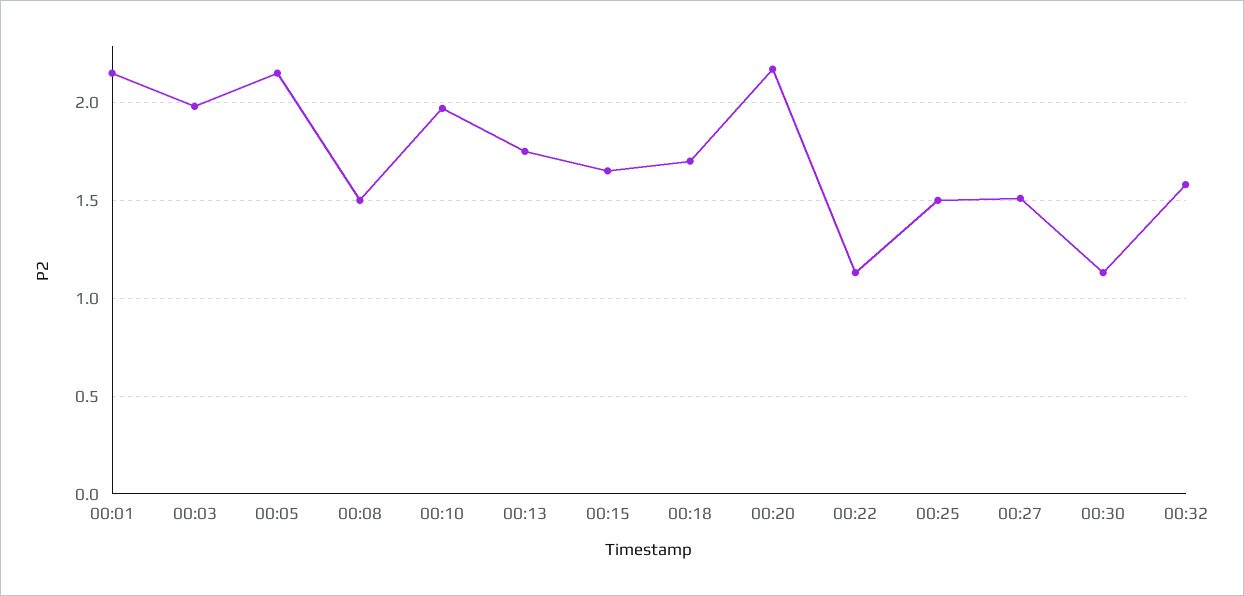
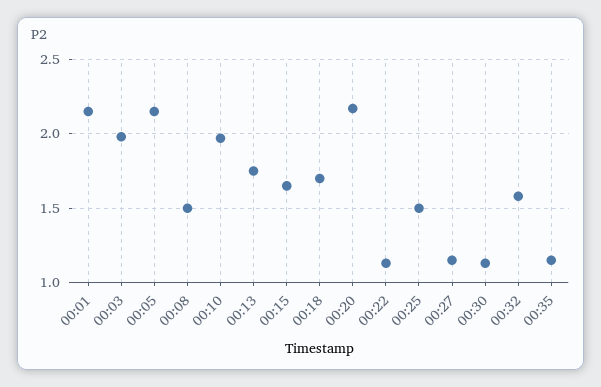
00:27: 1.5 -> 1.15
00:35: none -> 1.15

